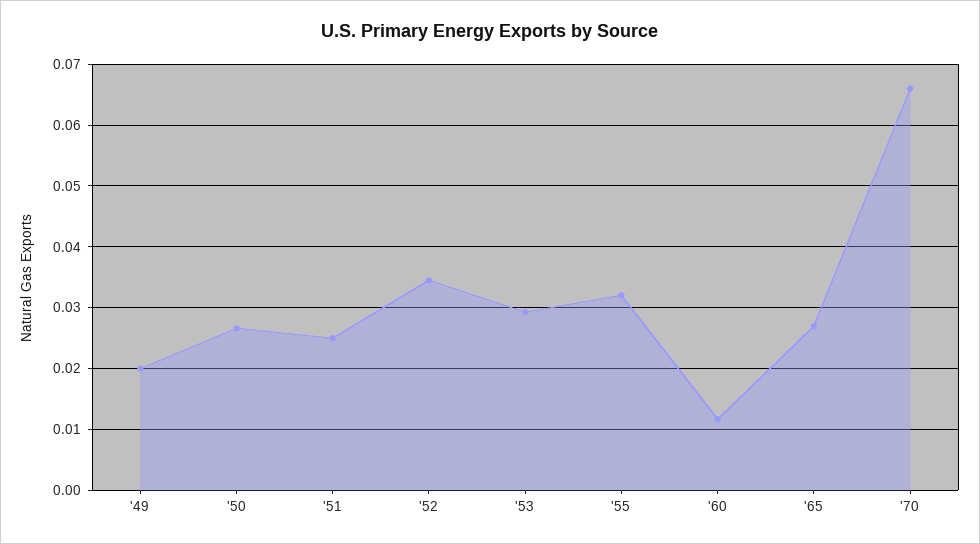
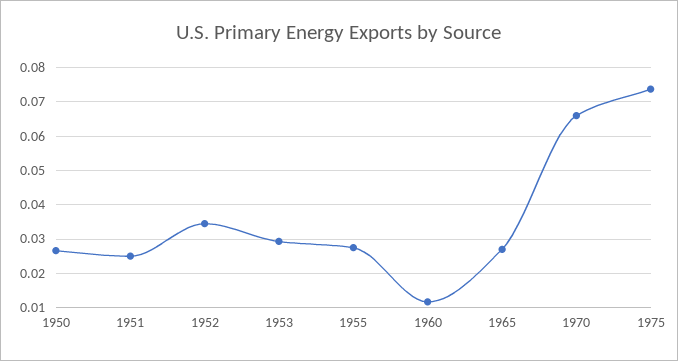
'49: 0.02 -> none
'55: 0.032 -> 0.028
1975: none -> 0.074

